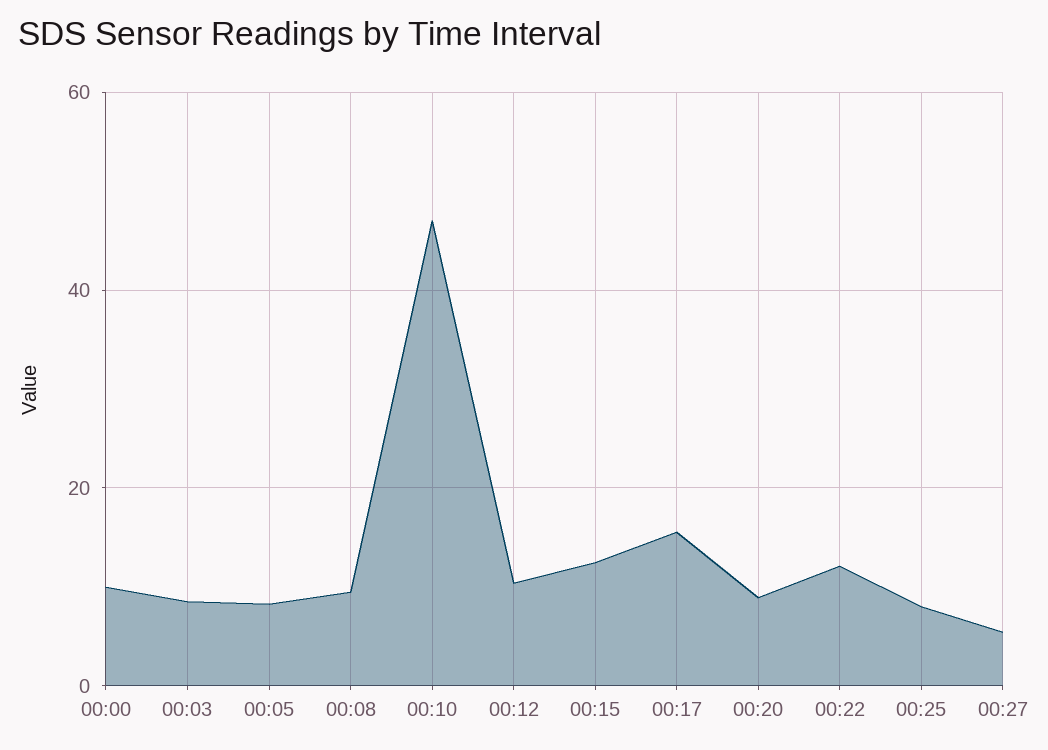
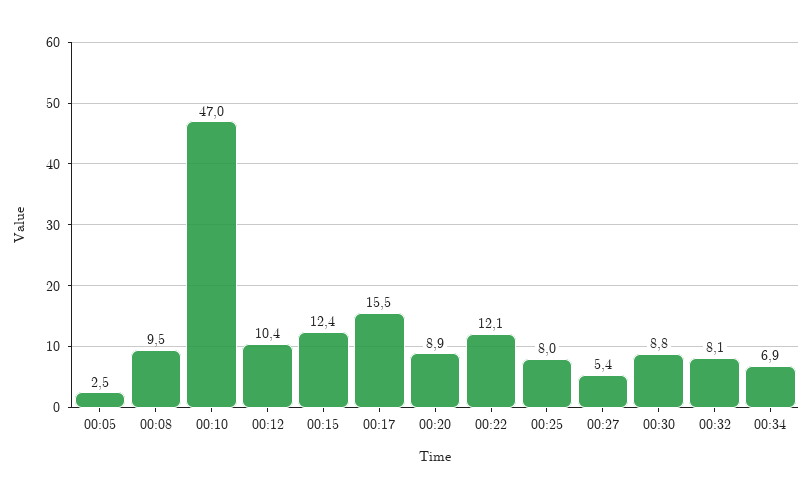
00:00: 10 -> none
00:03: 8 -> none
00:05: 8 -> 2.5
00:30: none -> 8.8
00:32: none -> 8.1
00:34: none -> 6.9

